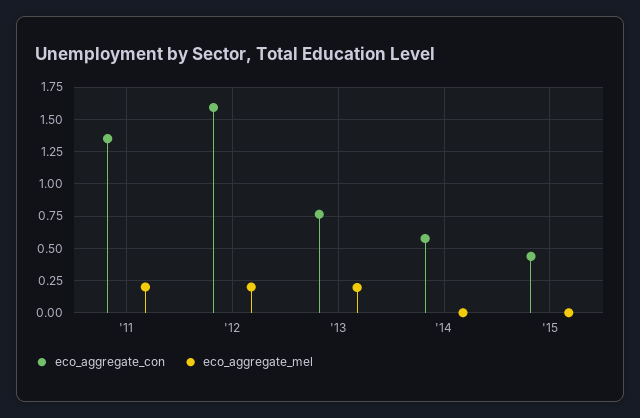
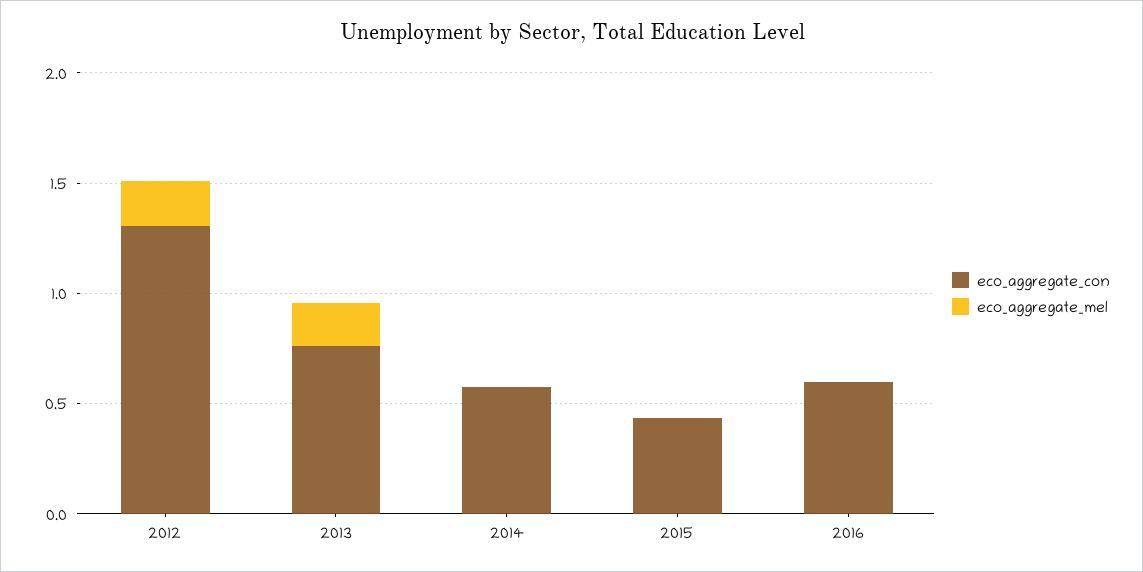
eco_aggregate_con, '11: 1.35 -> none
eco_aggregate_mel, '11: 0.2 -> none
eco_aggregate_con, '12: 1.6 -> 1.3
eco_aggregate_con, 2016: none -> 0.6
eco_aggregate_mel, 2016: none -> 0

